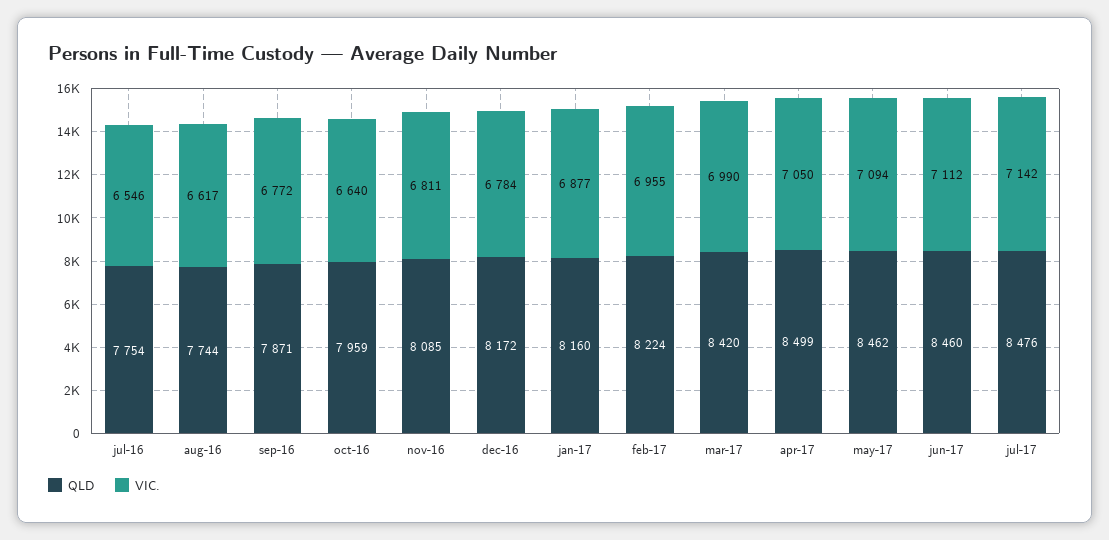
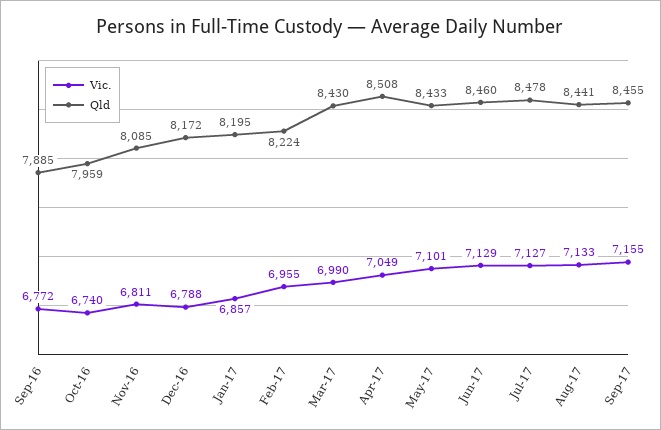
QLD, jul-16: 7754 -> none
VIC., jul-16: 6546 -> none
QLD, aug-16: 7744 -> none
VIC., aug-16: 6617 -> none
QLD, sep-16: 7871 -> 7885
VIC., oct-16: 6640 -> 6740
VIC., dec-16: 6784 -> 6788
QLD, jan-17: 8160 -> 8195
VIC., jan-17: 6877 -> 6857
QLD, mar-17: 8420 -> 8430
QLD, apr-17: 8499 -> 8508
VIC., apr-17: 7050 -> 7049
QLD, may-17: 8462 -> 8433
VIC., may-17: 7094 -> 7101
VIC., jun-17: 7112 -> 7129
QLD, jul-17: 8476 -> 8478
VIC., jul-17: 7142 -> 7127
VIC., Aug-17: none -> 7133
QLD, Aug-17: none -> 8441
VIC., Sep-17: none -> 7155
QLD, Sep-17: none -> 8455

